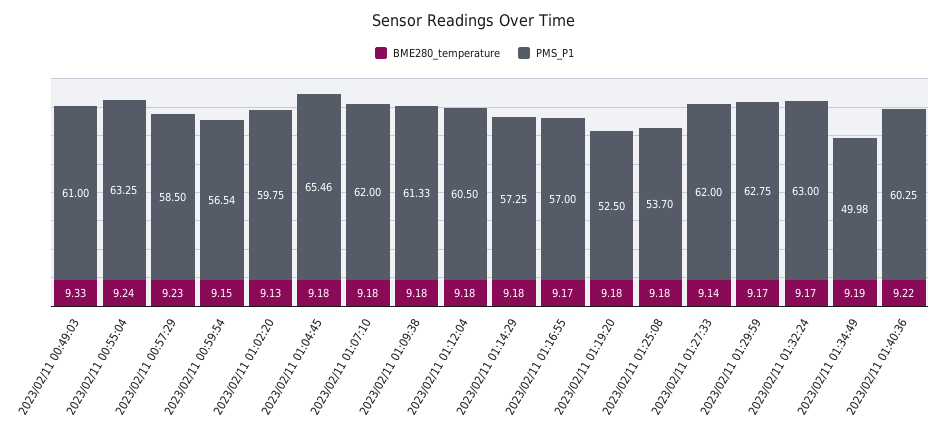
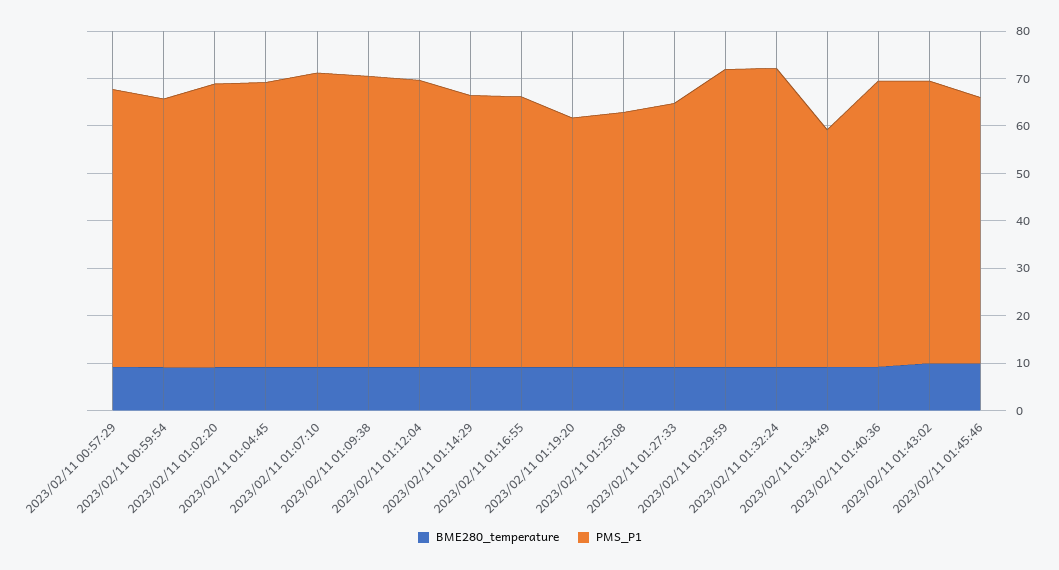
BME280_temperature, 2023/02/11 00:49:03: 9.33 -> none
PMS_P1, 2023/02/11 00:49:03: 61 -> none
BME280_temperature, 2023/02/11 00:55:04: 9.24 -> none
PMS_P1, 2023/02/11 00:55:04: 63.25 -> none
PMS_P1, 2023/02/11 01:04:45: 65.46 -> 60
PMS_P1, 2023/02/11 01:27:33: 62 -> 56
BME280_temperature, 2023/02/11 01:43:02: none -> 10
PMS_P1, 2023/02/11 01:43:02: none -> 60
BME280_temperature, 2023/02/11 01:45:46: none -> 10
PMS_P1, 2023/02/11 01:45:46: none -> 56

